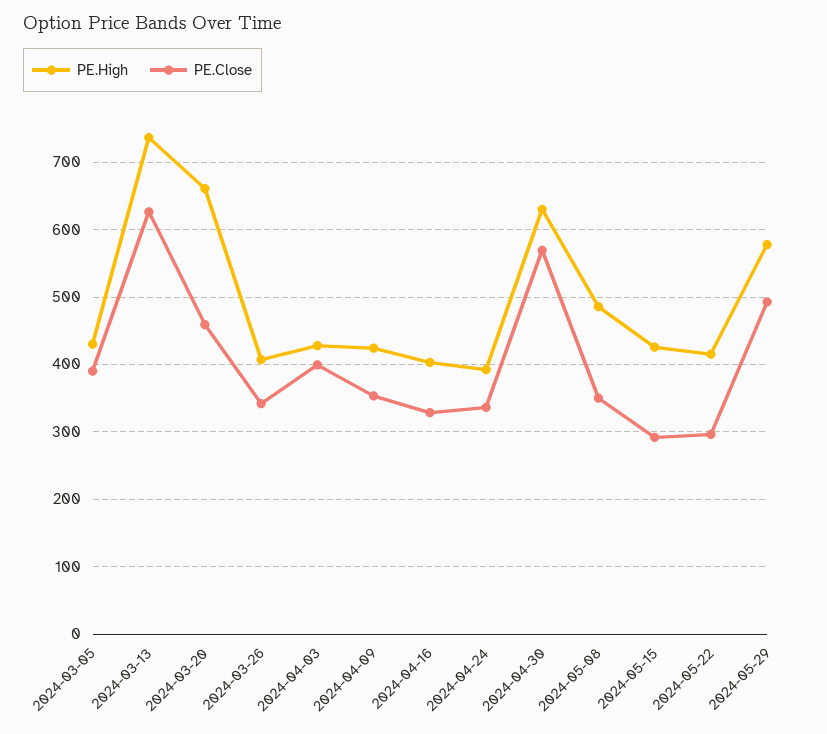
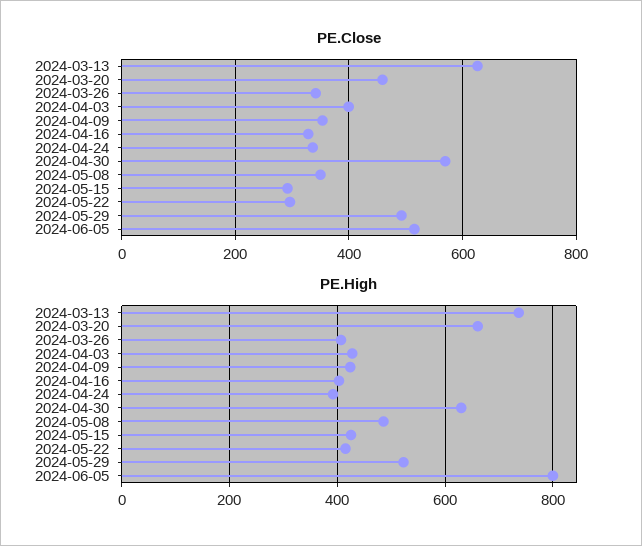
PE.High, 2024-03-05: 430 -> none
PE.Close, 2024-03-05: 390 -> none
PE.High, 2024-05-29: 580 -> 520
PE.Close, 2024-06-05: none -> 520
PE.High, 2024-06-05: none -> 800

